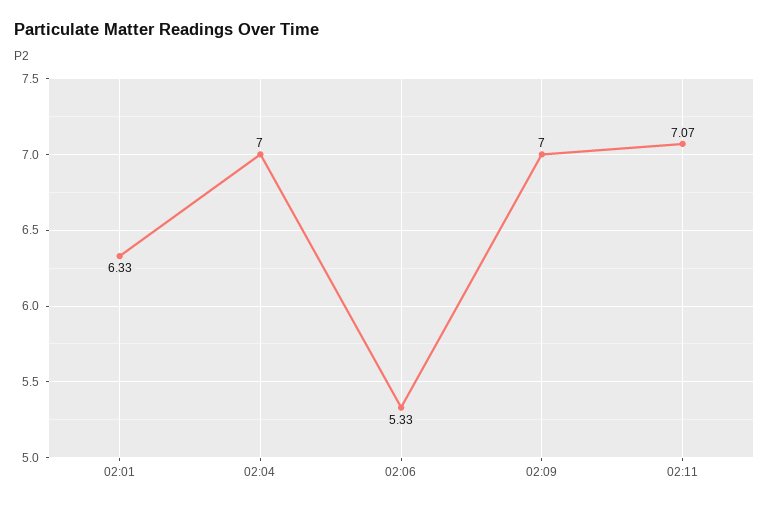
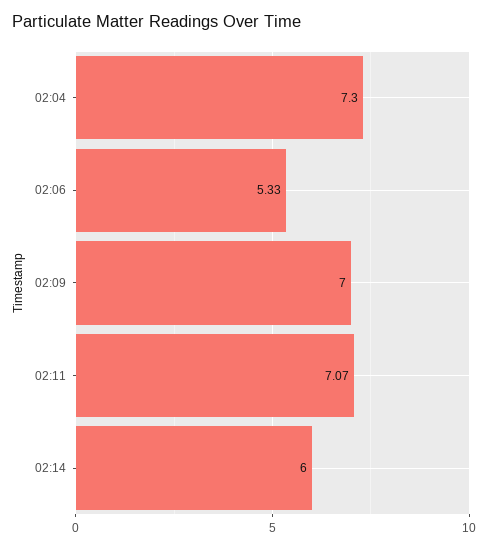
02:01: 6.33 -> none
02:04: 7 -> 7.3
02:14: none -> 6

